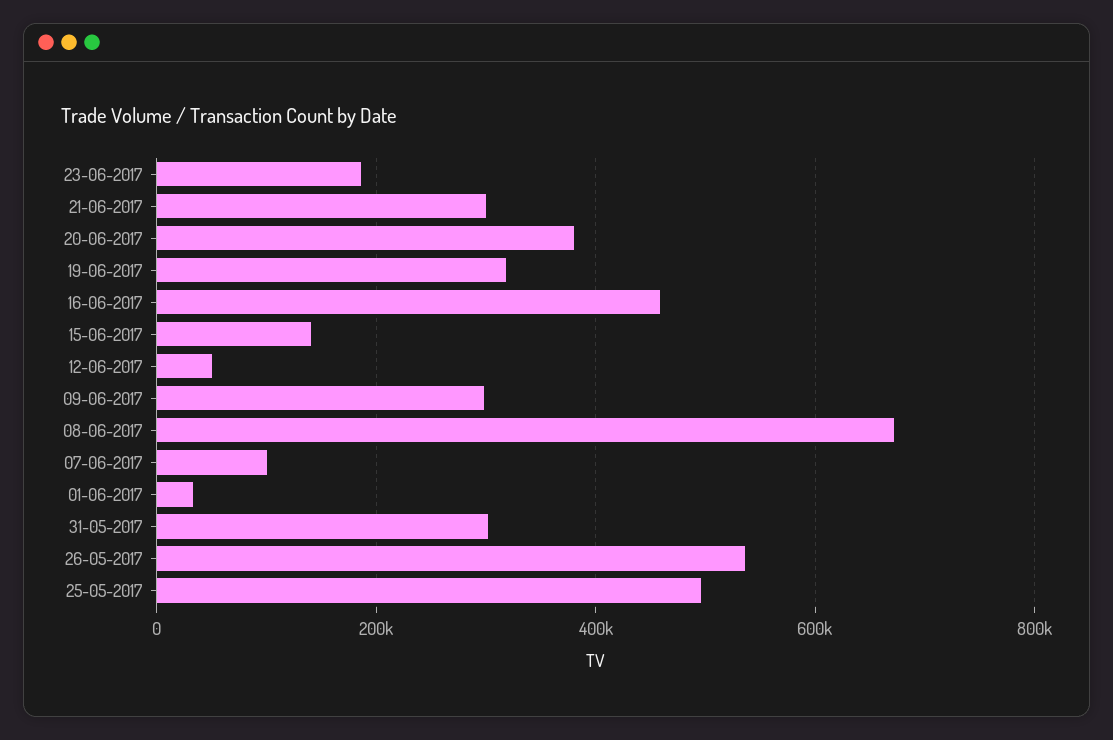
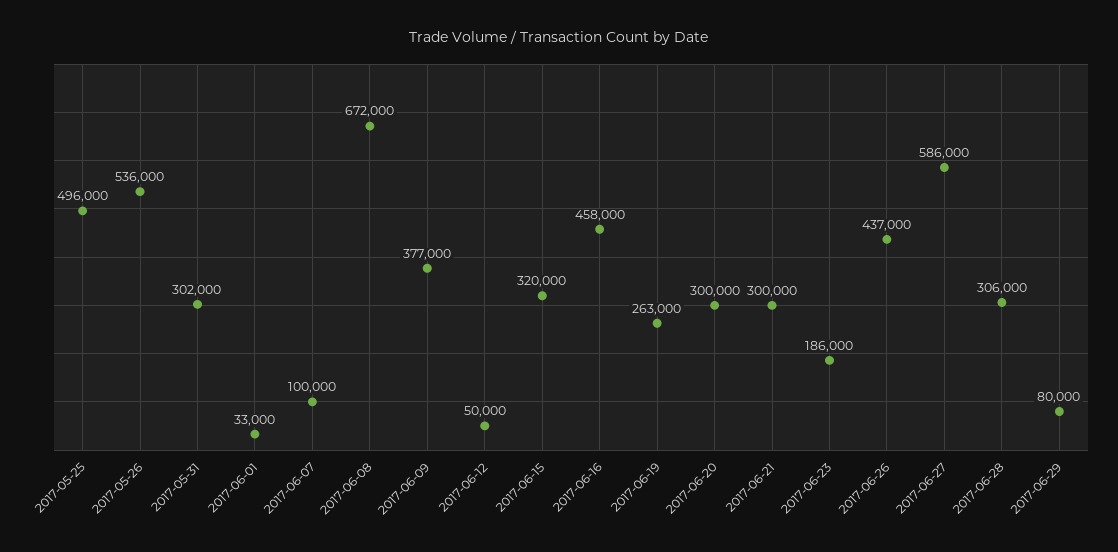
20-06-2017: 380000 -> 300000
19-06-2017: 320000 -> 263000
15-06-2017: 140000 -> 320000
09-06-2017: 300000 -> 377000
2017-06-26: none -> 437000
2017-06-27: none -> 586000
2017-06-28: none -> 306000
2017-06-29: none -> 80000

